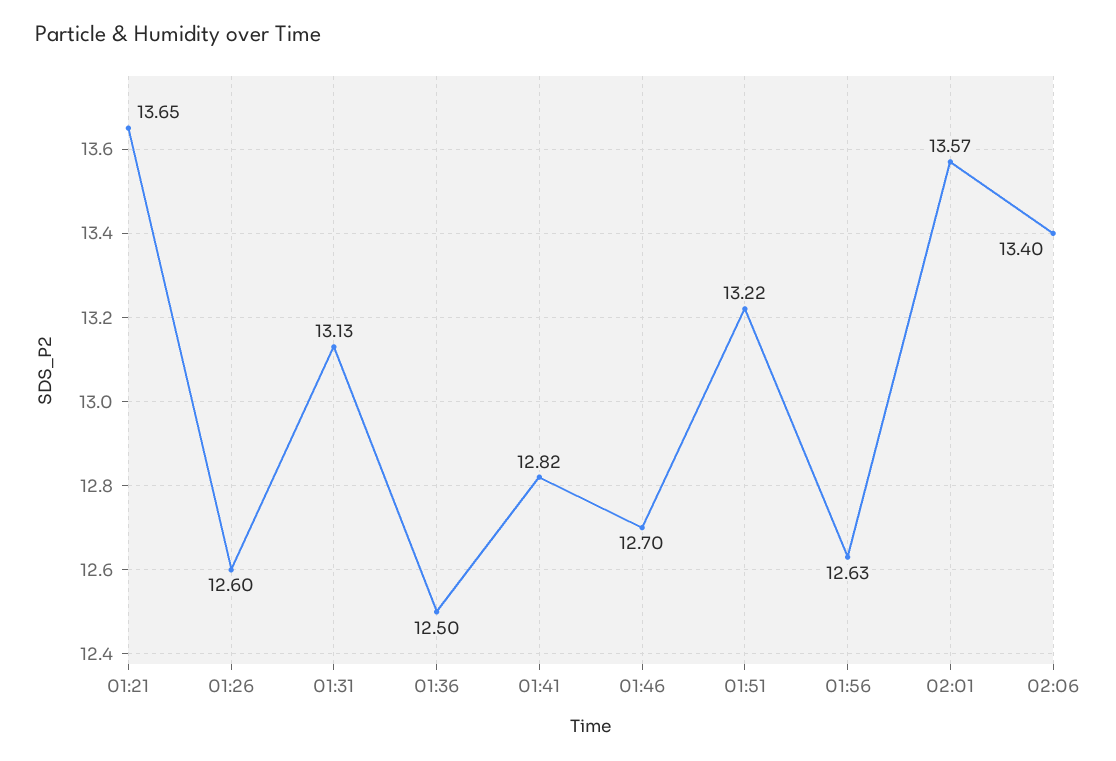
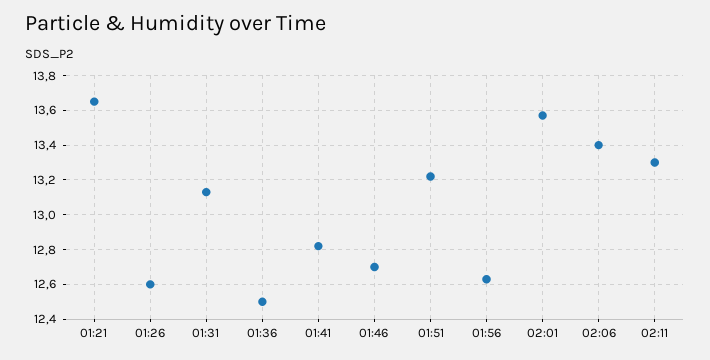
02:11: none -> 13.3

